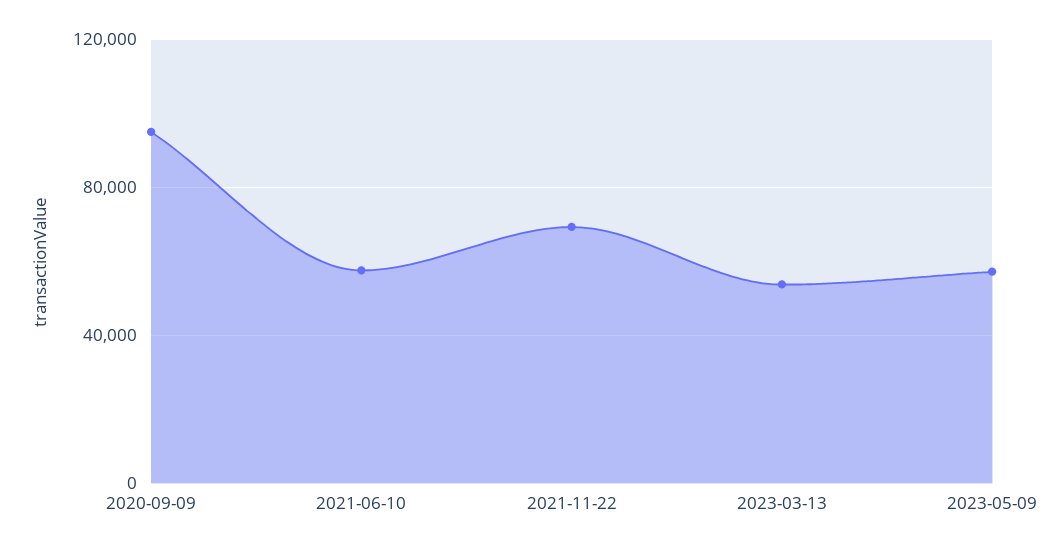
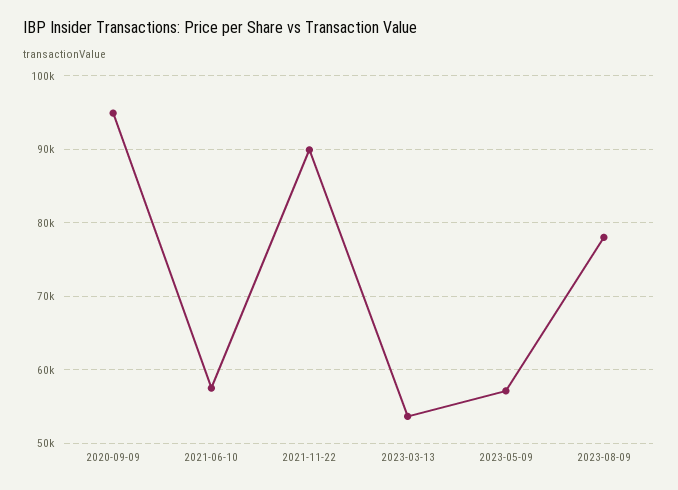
2021-11-22: 70000 -> 90000
2023-08-09: none -> 78000

